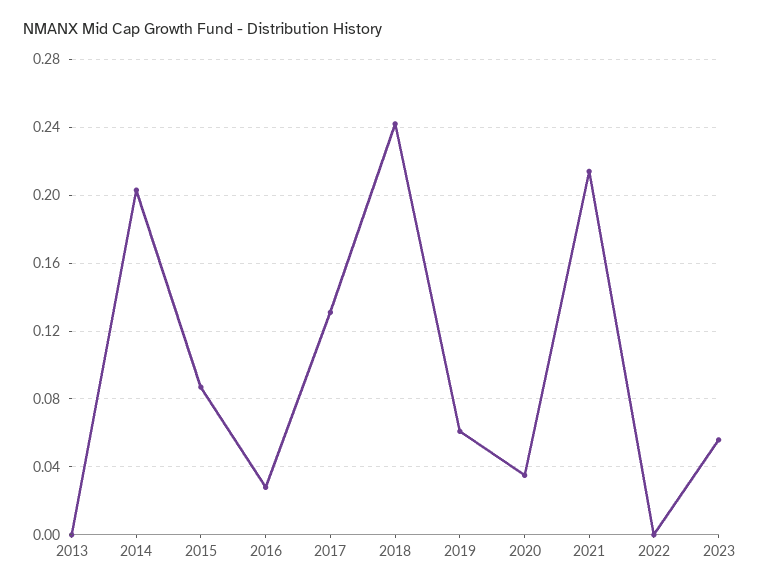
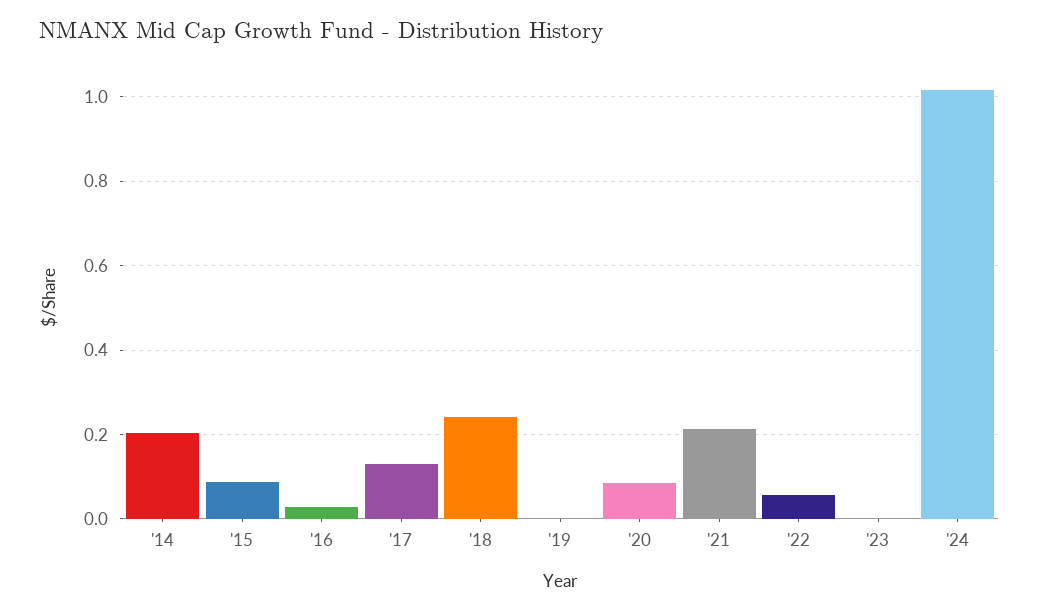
2013: 0 -> none
2019: 0.06 -> 0
2020: 0.035 -> 0.08
2022: 0 -> 0.06
2023: 0.055 -> 0
'24: none -> 1.02

